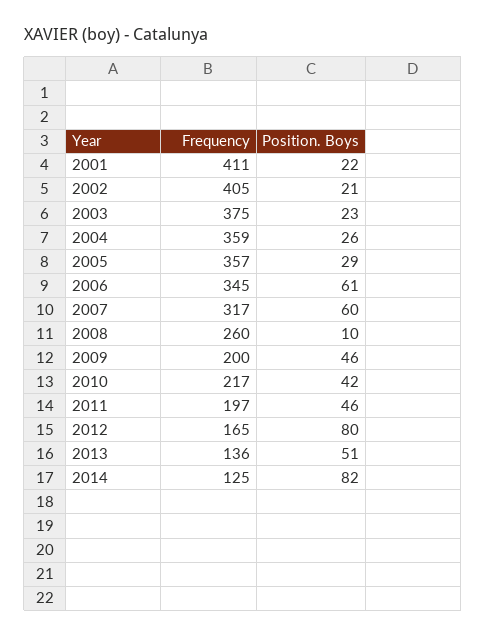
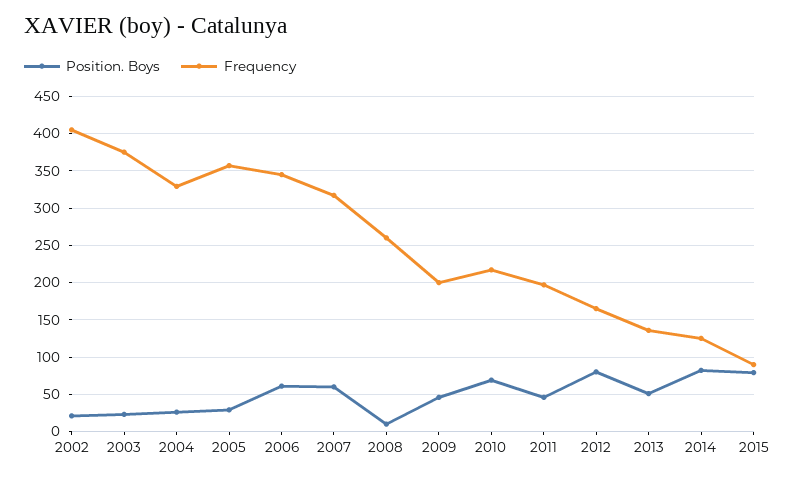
Frequency, 2001: 411 -> none
Position. Boys, 2001: 22 -> none
Frequency, 2004: 359 -> 330
Position. Boys, 2010: 42 -> 70
Position. Boys, 2015: none -> 80
Frequency, 2015: none -> 90

